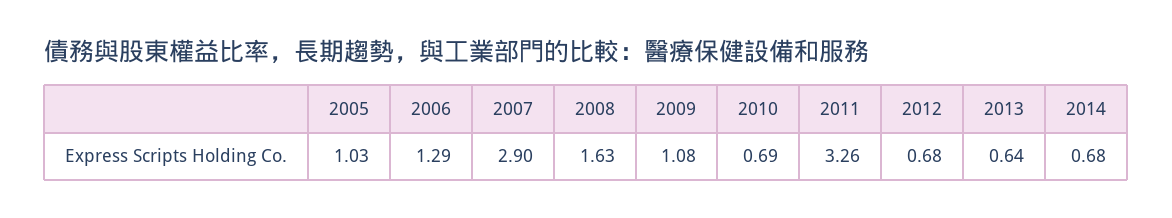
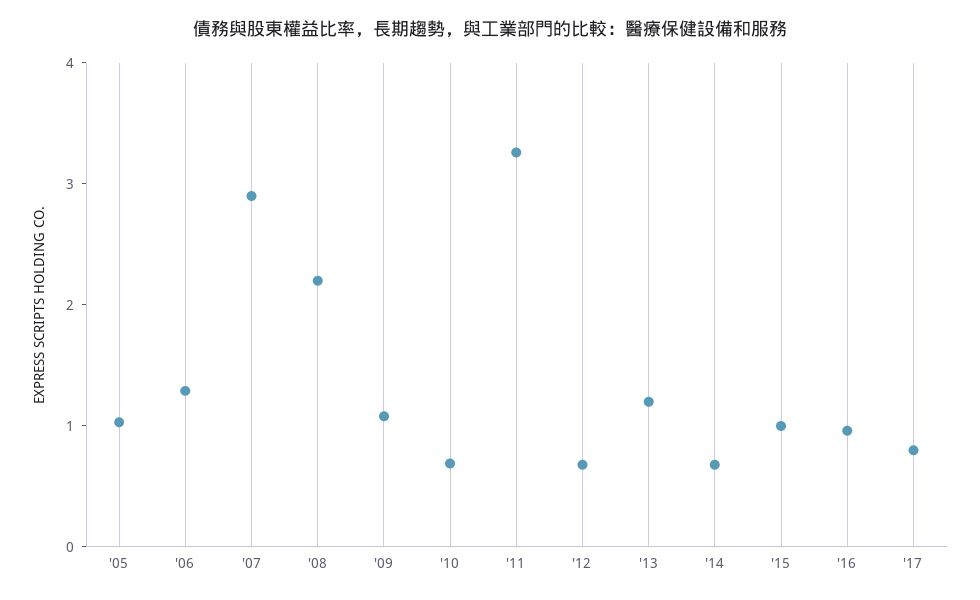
2008: 1.63 -> 2.2
2013: 0.64 -> 1.2
'15: none -> 1
'16: none -> 1
'17: none -> 0.8

